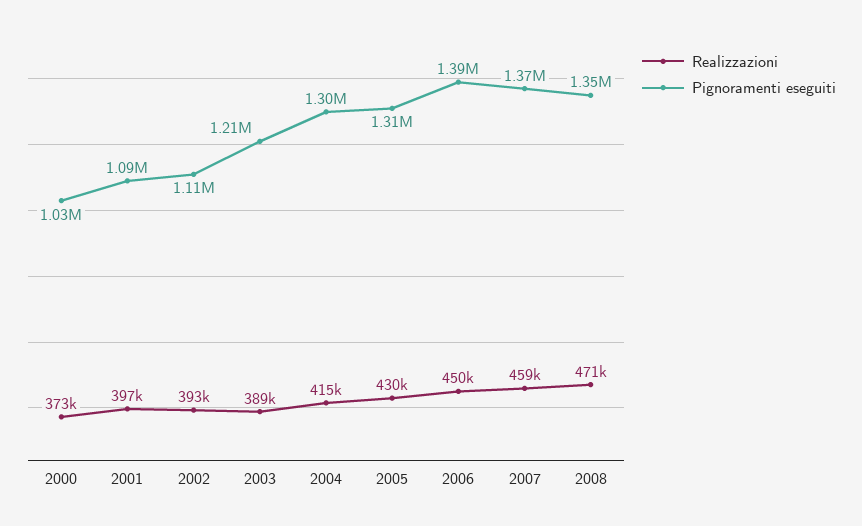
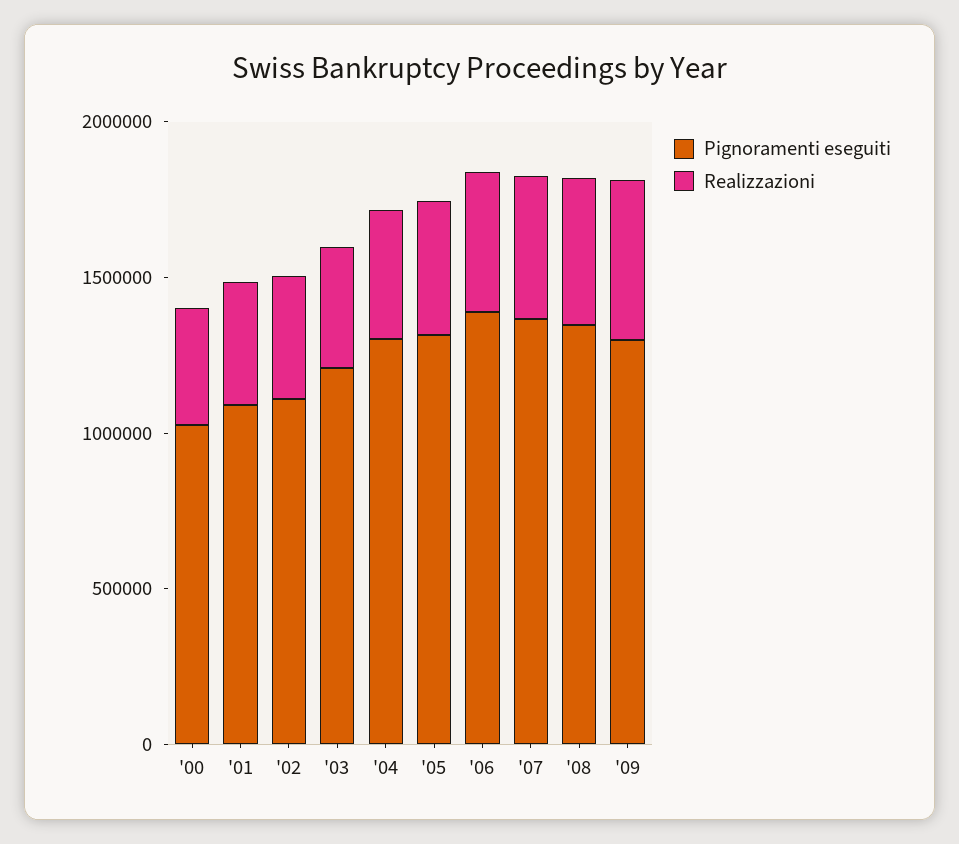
Pignoramenti eseguiti, '09: none -> 1300000
Realizzazioni, '09: none -> 500000

